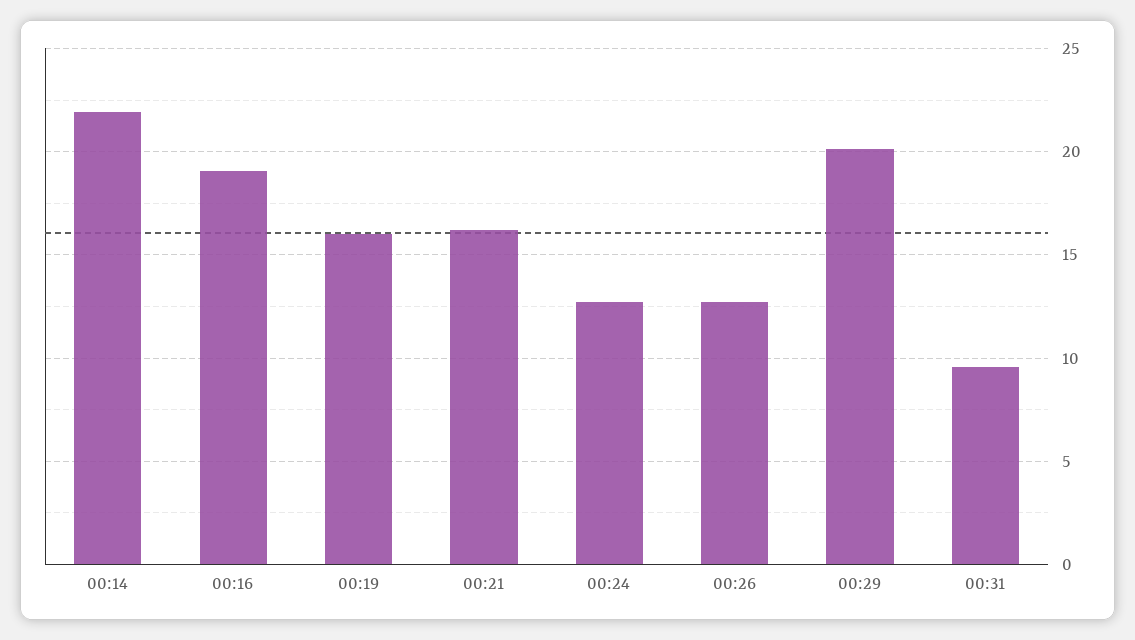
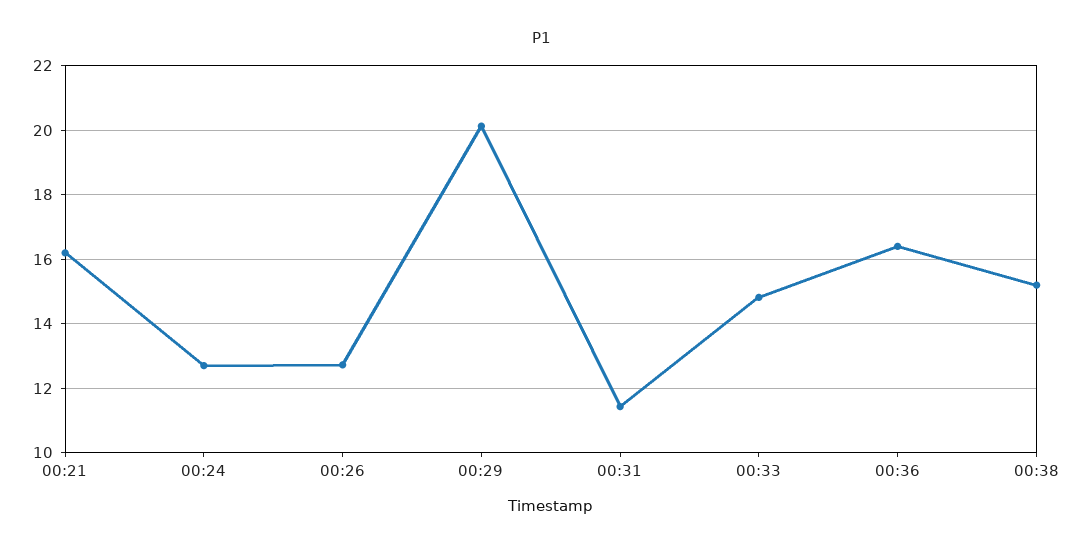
00:14: 22 -> none
00:16: 19 -> none
00:19: 16 -> none
00:31: 9.5 -> 11.4
00:33: none -> 14.8
00:36: none -> 16.4
00:38: none -> 15.2

